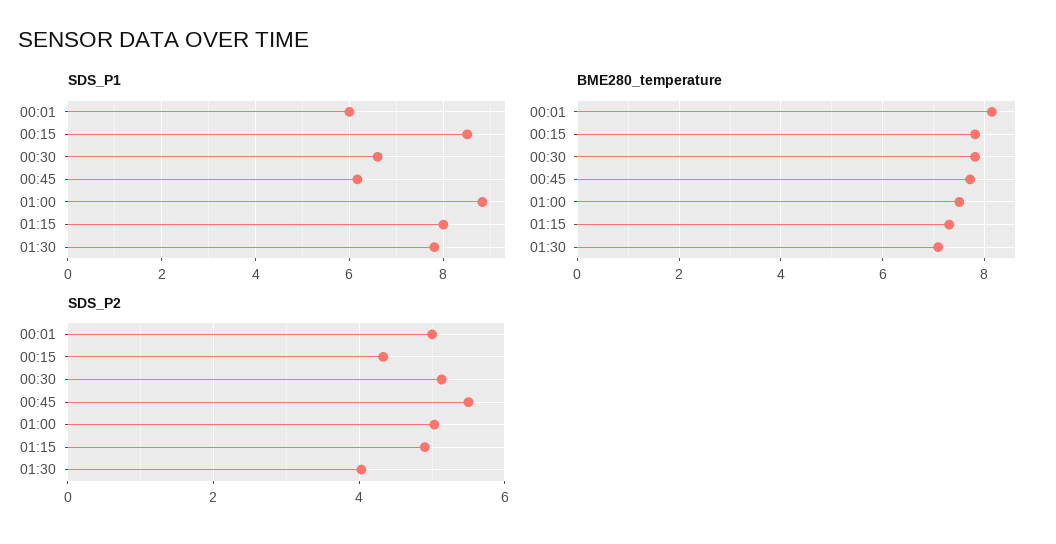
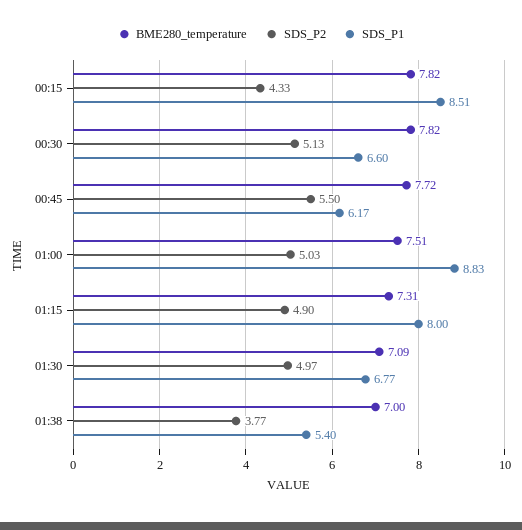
SDS_P1, 00:01: 6 -> none
SDS_P1, 01:30: 7.8 -> 6.77
BME280_temperature, 00:01: 8.2 -> none
SDS_P2, 00:01: 5 -> none
SDS_P2, 01:30: 4 -> 4.97
BME280_temperature, 01:38: none -> 7
SDS_P2, 01:38: none -> 3.77
SDS_P1, 01:38: none -> 5.4

